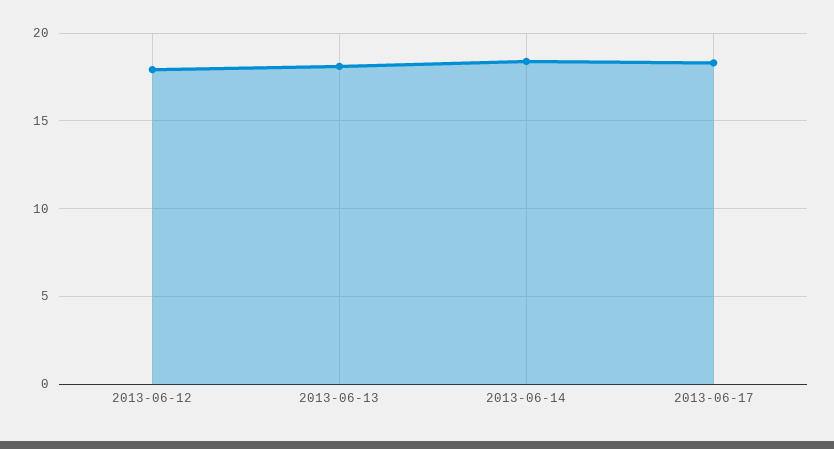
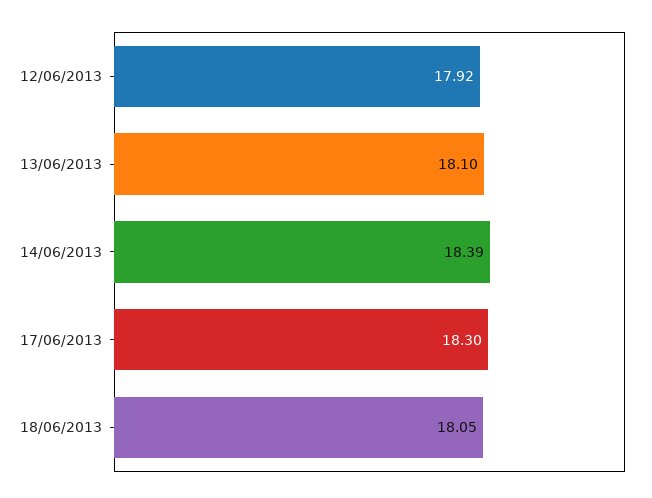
18/06/2013: none -> 18.05

